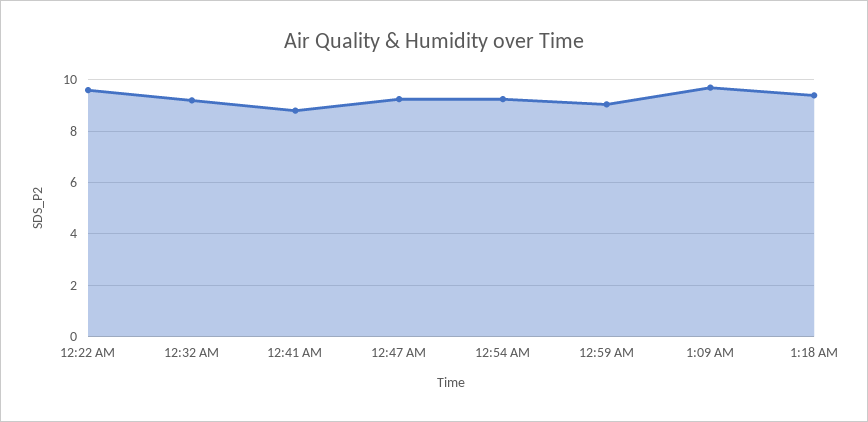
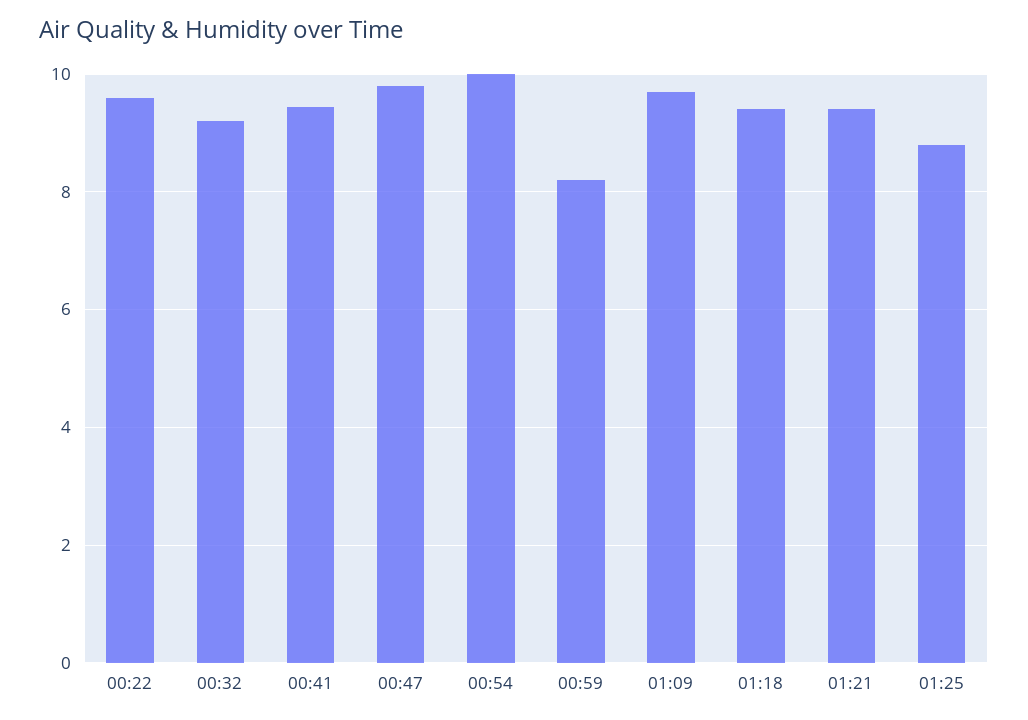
12:41 AM: 8.75 -> 9.4
12:47 AM: 9.25 -> 9.8
12:54 AM: 9.25 -> 10
12:59 AM: 9 -> 8.2
01:21: none -> 9.4
01:25: none -> 8.8

